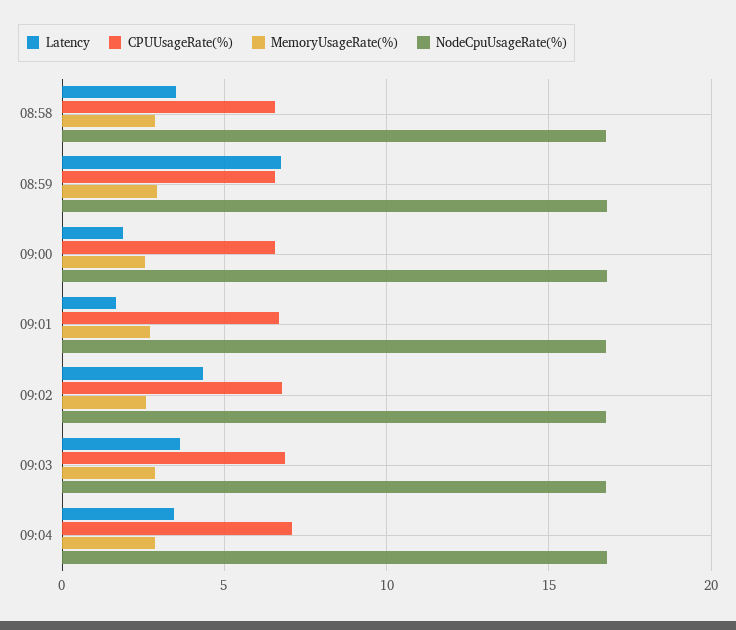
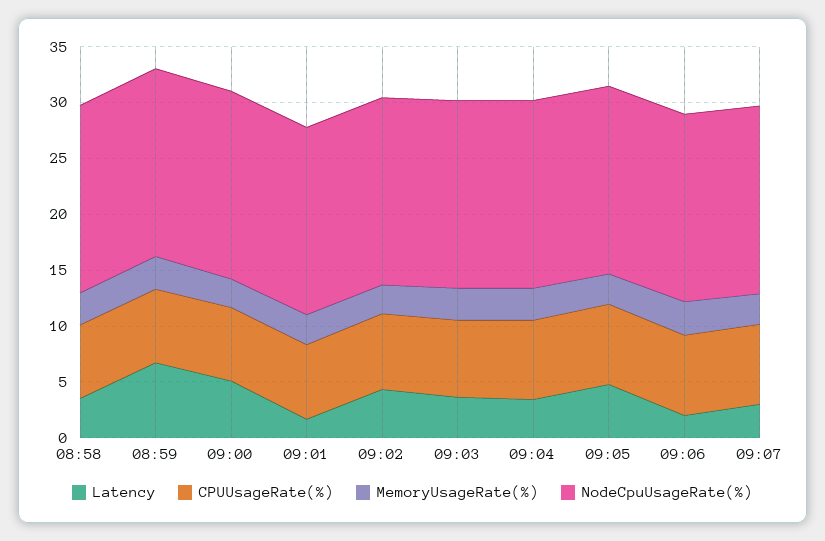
Latency, 09:00: 2 -> 5
Latency, 09:05: none -> 5
CPUUsageRate(%), 09:05: none -> 7
MemoryUsageRate(%), 09:05: none -> 3
NodeCpuUsageRate(%), 09:05: none -> 17
Latency, 09:06: none -> 2
CPUUsageRate(%), 09:06: none -> 7
MemoryUsageRate(%), 09:06: none -> 3
NodeCpuUsageRate(%), 09:06: none -> 17
Latency, 09:07: none -> 3
CPUUsageRate(%), 09:07: none -> 7
MemoryUsageRate(%), 09:07: none -> 3
NodeCpuUsageRate(%), 09:07: none -> 17

